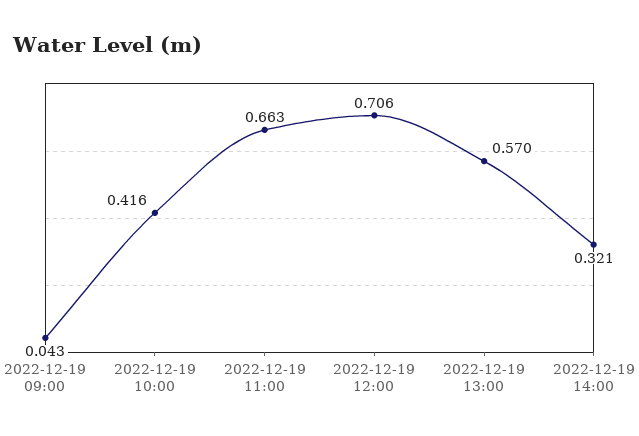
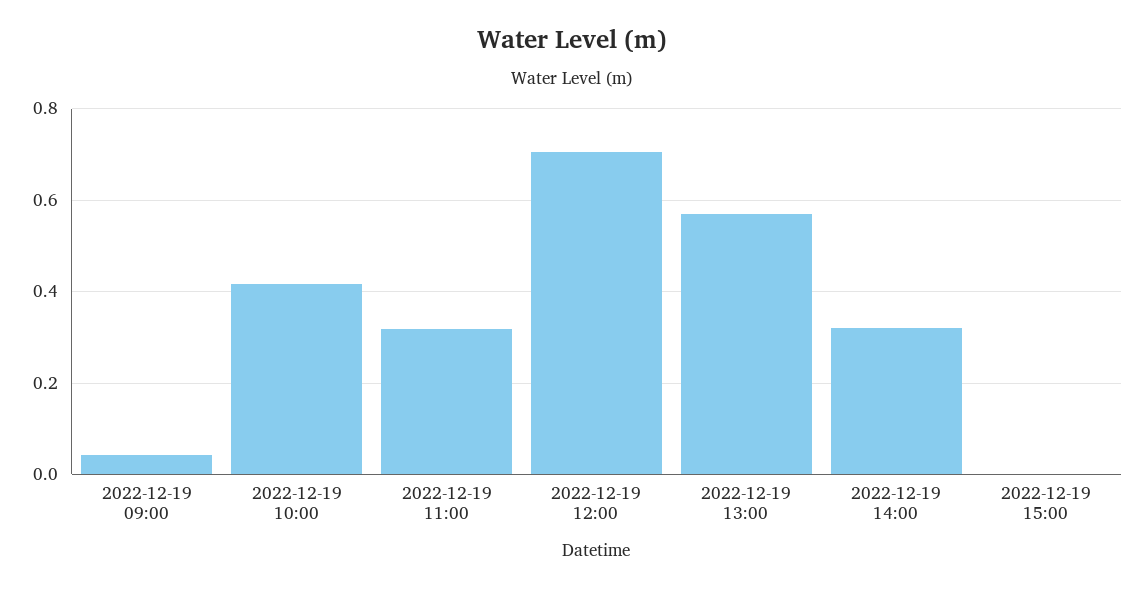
2022-12-19 11:00: 0.663 -> 0.32
2022-12-19 15:00: none -> 0

